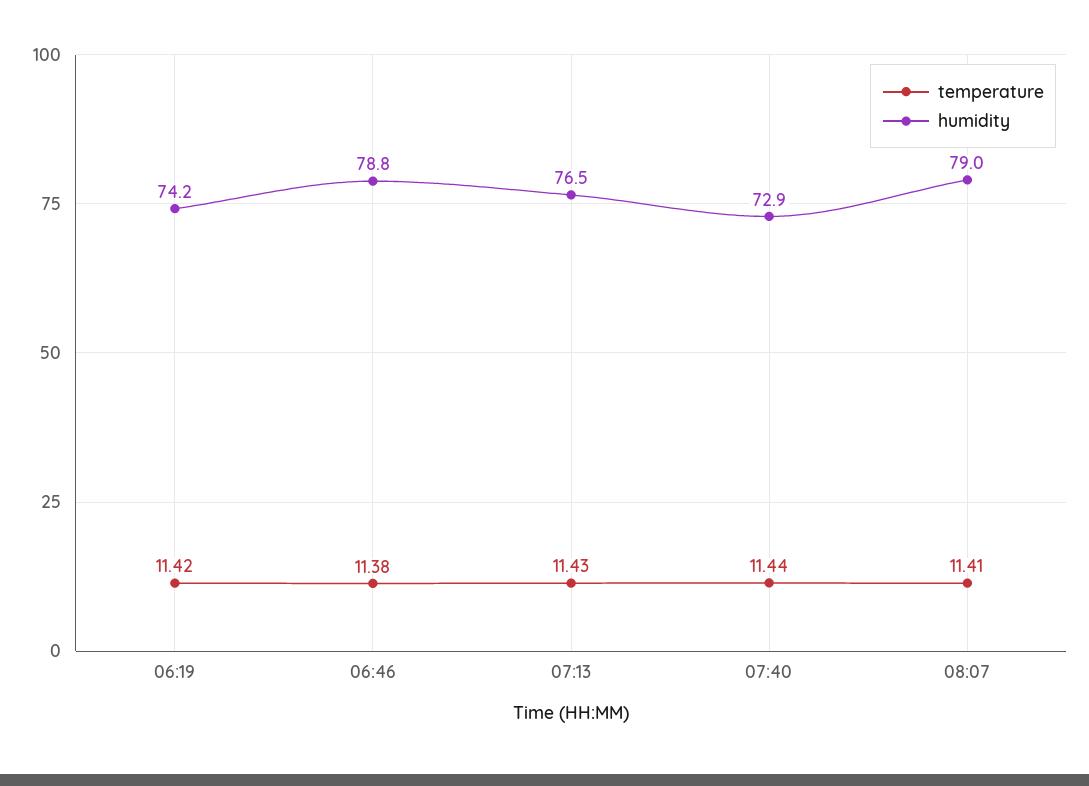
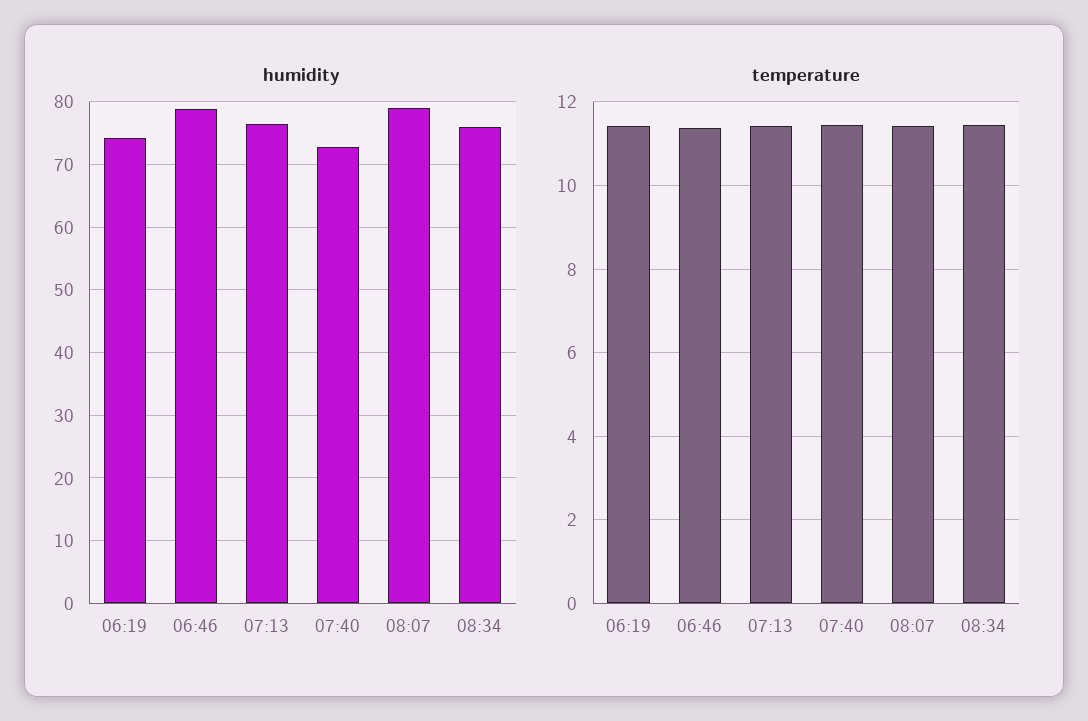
humidity, 08:34: none -> 76
temperature, 08:34: none -> 11.4

